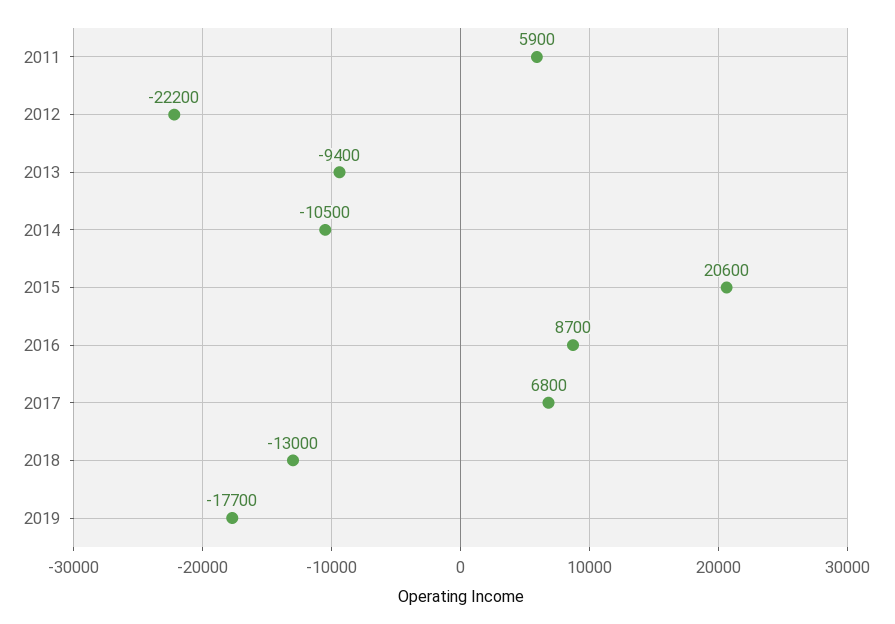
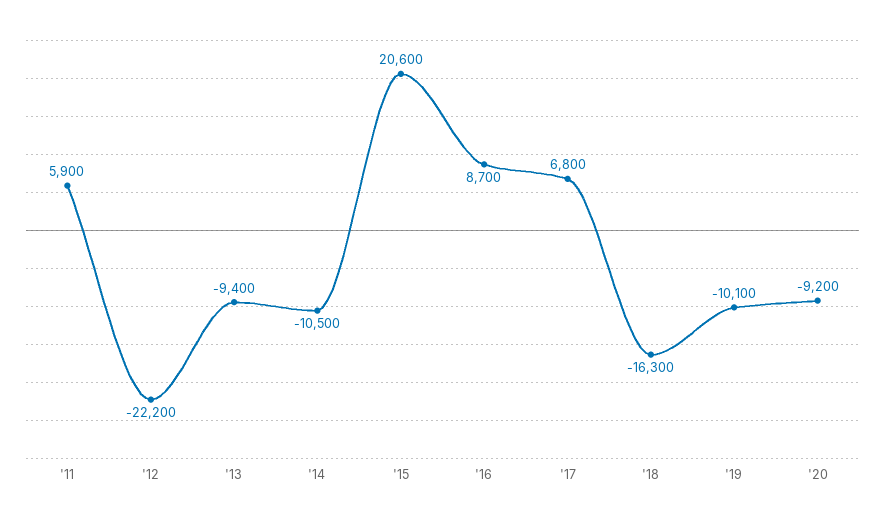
2018: -13000 -> -16300
2019: -17700 -> -10100
'20: none -> -9200

